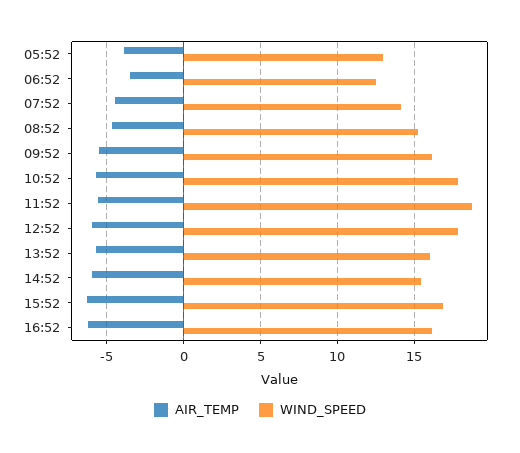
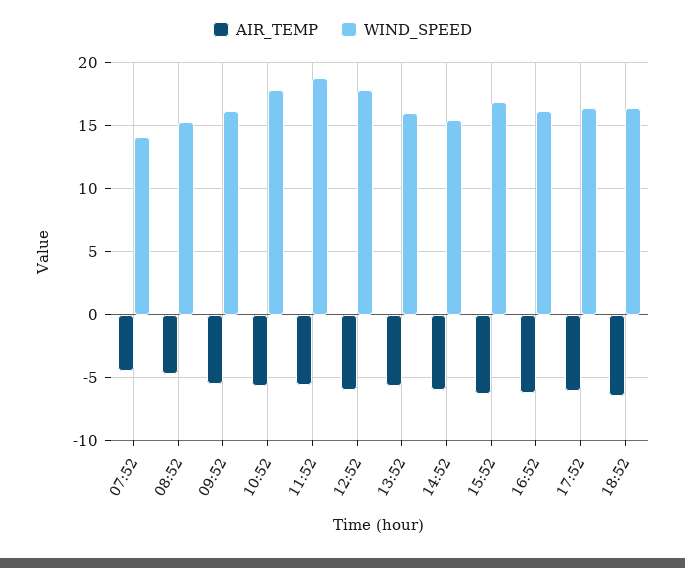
AIR_TEMP, 05:52: -4 -> none
WIND_SPEED, 05:52: 13 -> none
AIR_TEMP, 06:52: -3.5 -> none
WIND_SPEED, 06:52: 12.5 -> none
AIR_TEMP, 17:52: none -> -6
WIND_SPEED, 17:52: none -> 16.5
AIR_TEMP, 18:52: none -> -6.5
WIND_SPEED, 18:52: none -> 16.5

